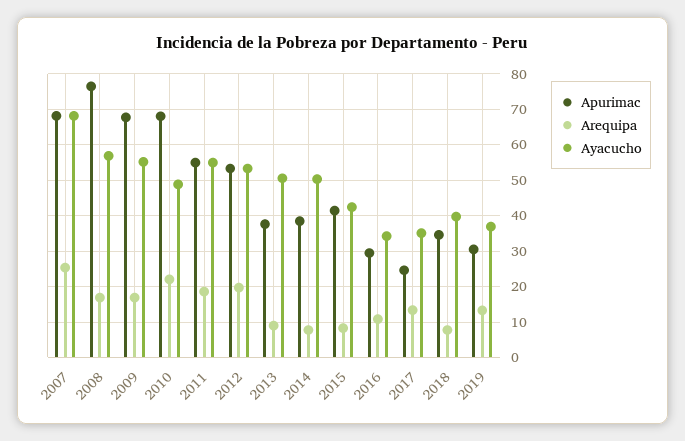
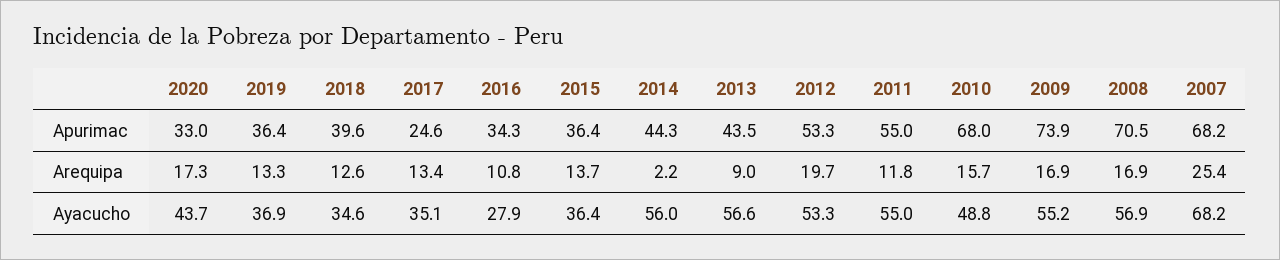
Apurimac, 2008: 76 -> 70.5
Apurimac, 2009: 68 -> 73.9
Arequipa, 2010: 22 -> 15.7
Arequipa, 2011: 18 -> 11.8
Apurimac, 2013: 38 -> 43.5
Ayacucho, 2013: 50 -> 56.6
Apurimac, 2014: 38 -> 44.3
Arequipa, 2014: 8 -> 2.2
Ayacucho, 2014: 50 -> 56
Apurimac, 2015: 42 -> 36.4
Arequipa, 2015: 8 -> 13.7
Ayacucho, 2015: 42 -> 36.4
Apurimac, 2016: 30 -> 34.3
Ayacucho, 2016: 34 -> 27.9
Apurimac, 2018: 34 -> 39.6
Arequipa, 2018: 8 -> 12.6
Ayacucho, 2018: 40 -> 34.6
Apurimac, 2019: 30 -> 36.4
Apurimac, 2020: none -> 33
Arequipa, 2020: none -> 17.3
Ayacucho, 2020: none -> 43.7

